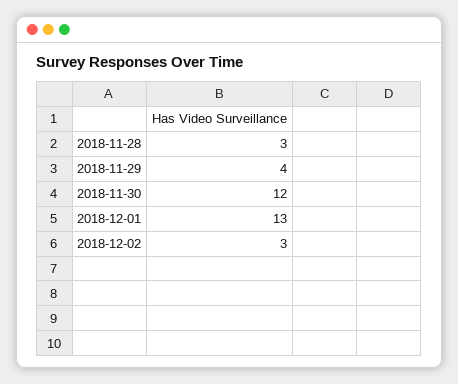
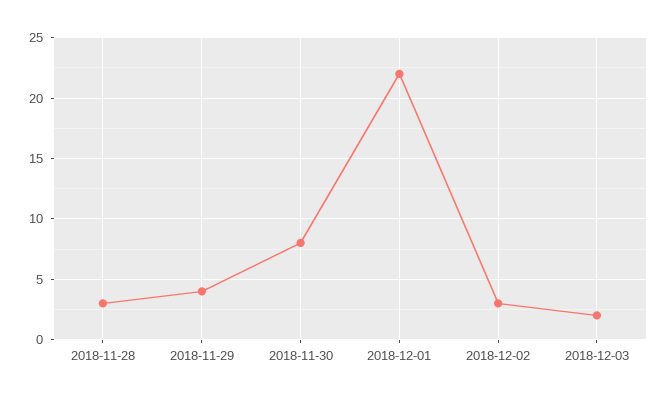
2018-11-30: 12 -> 8
2018-12-01: 13 -> 22
2018-12-03: none -> 2

